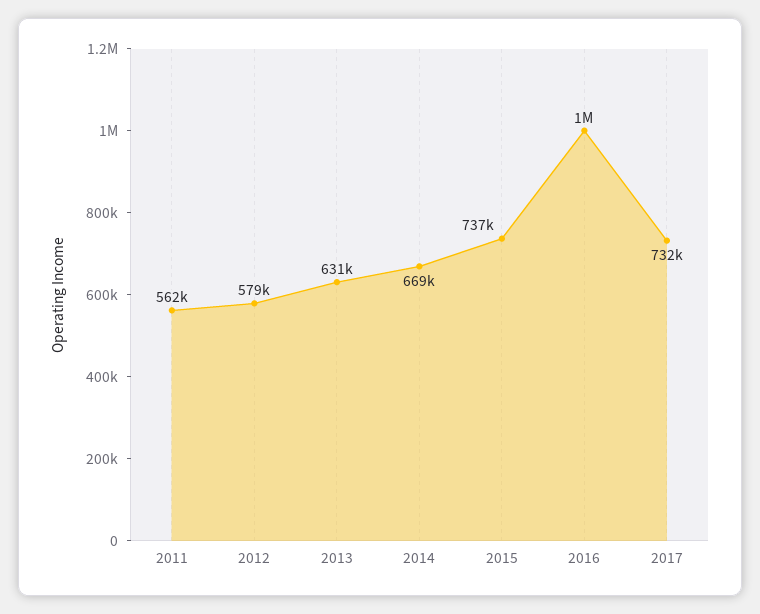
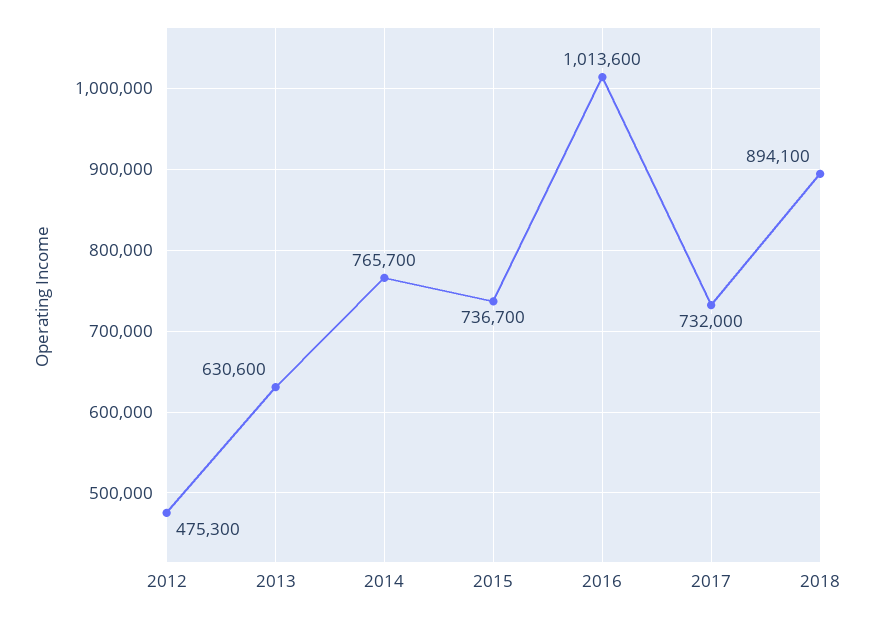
2011: 562000 -> none
2012: 579000 -> 475300
2014: 669000 -> 765700
2018: none -> 894100

